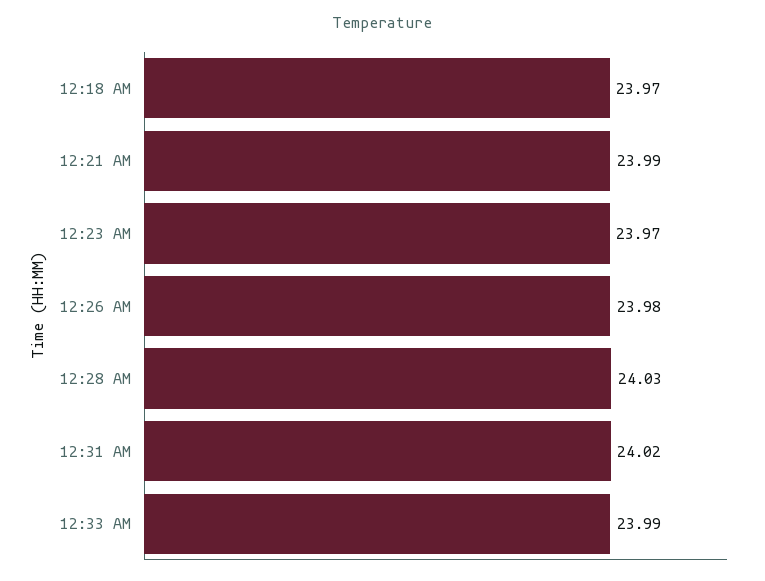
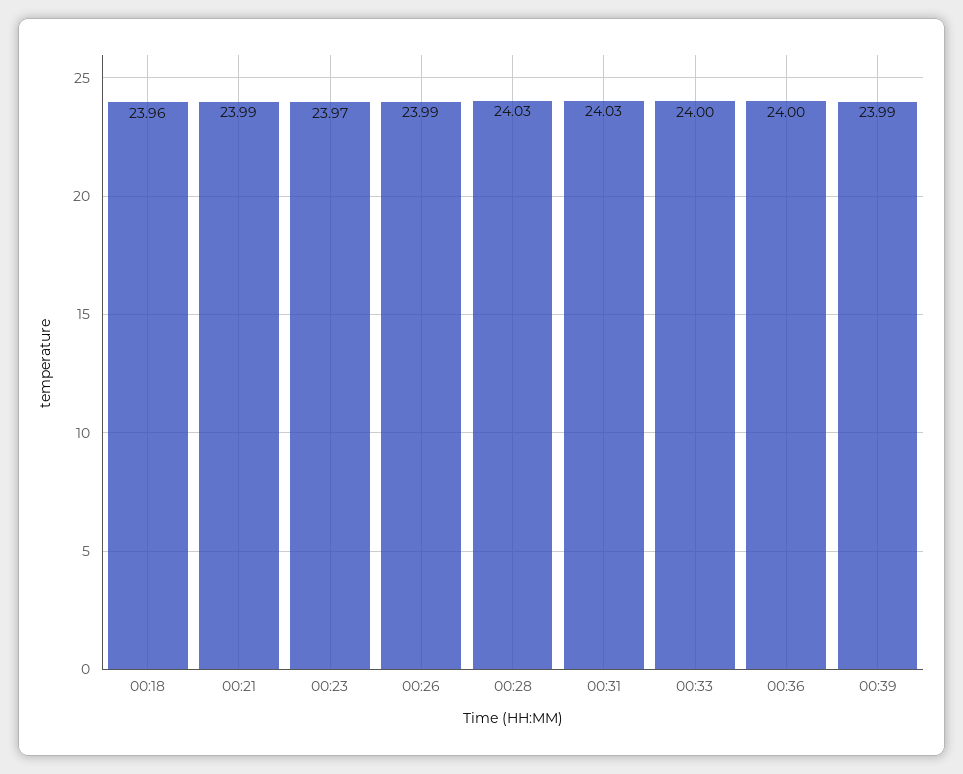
12:18 AM: 23.97 -> 23.96
12:26 AM: 23.98 -> 23.99
12:31 AM: 24.02 -> 24.03
12:33 AM: 23.99 -> 24
00:36: none -> 24
00:39: none -> 23.99

